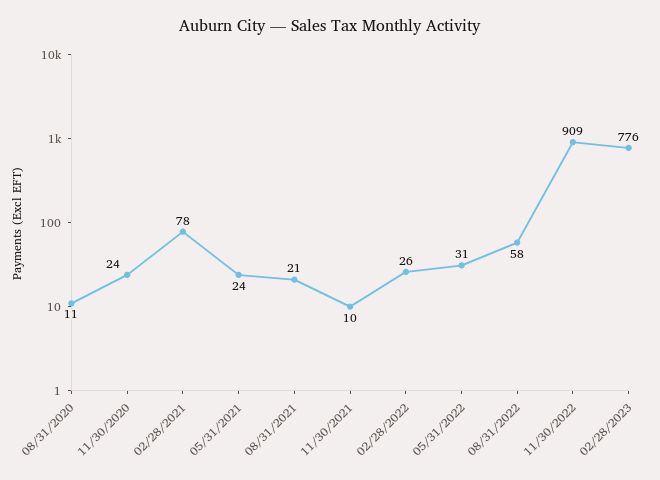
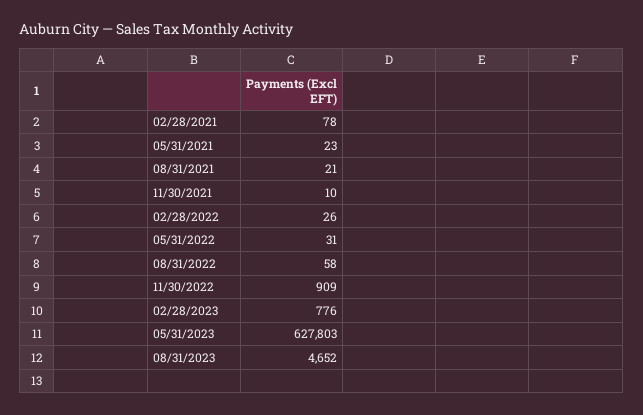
08/31/2020: 11 -> none
11/30/2020: 24 -> none
05/31/2021: 24 -> 23
05/31/2023: none -> 627803
08/31/2023: none -> 4652

